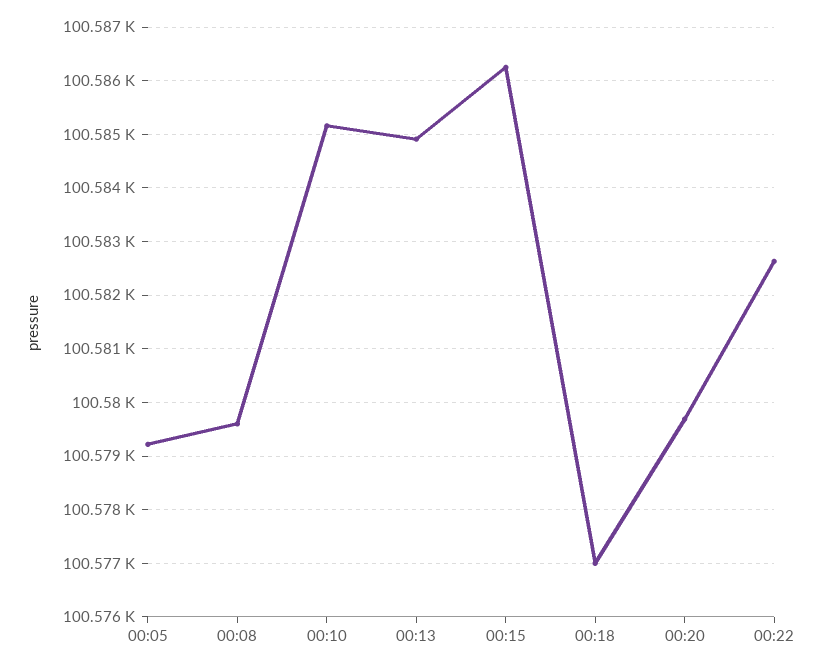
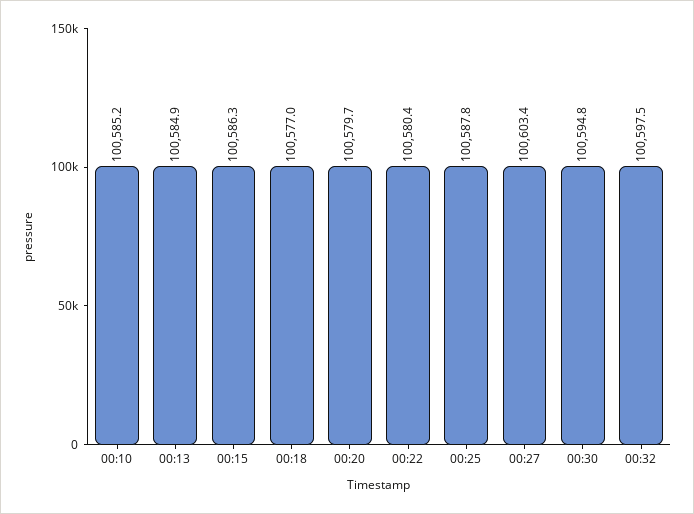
00:05: 100579.2 -> none
00:08: 100579.6 -> none
00:22: 100582.6 -> 100580.4
00:25: none -> 100587.8
00:27: none -> 100603.4
00:30: none -> 100594.8
00:32: none -> 100597.5

